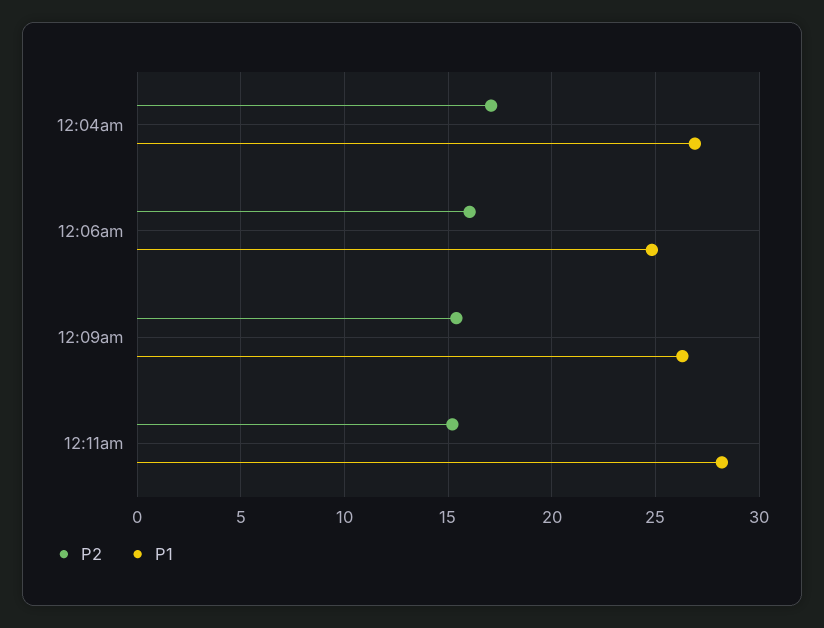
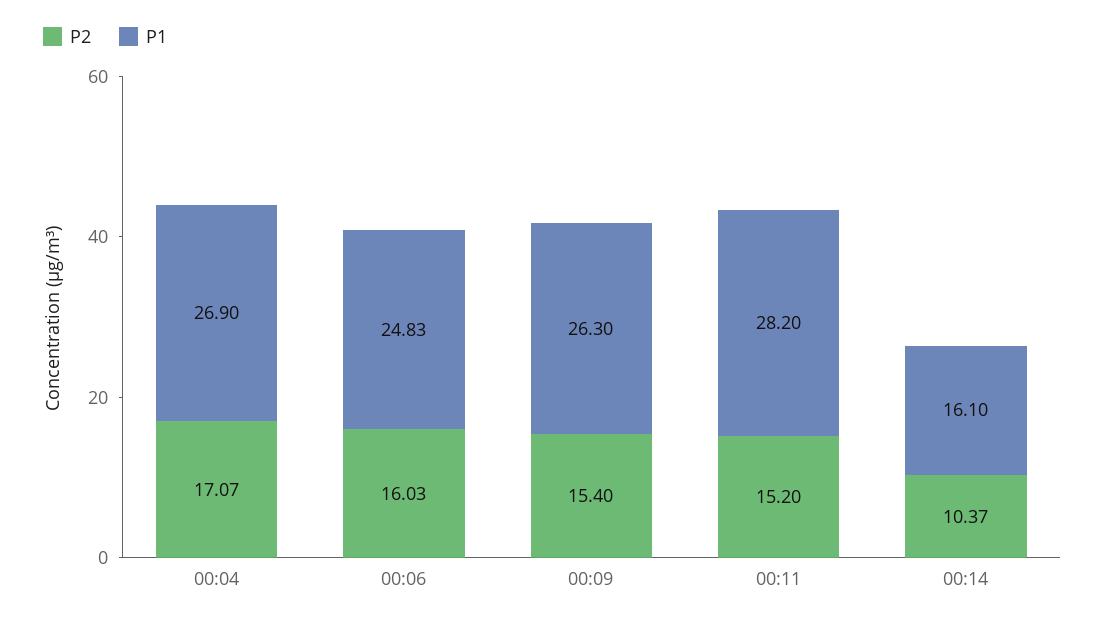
P2, 00:14: none -> 10.37
P1, 00:14: none -> 16.1

